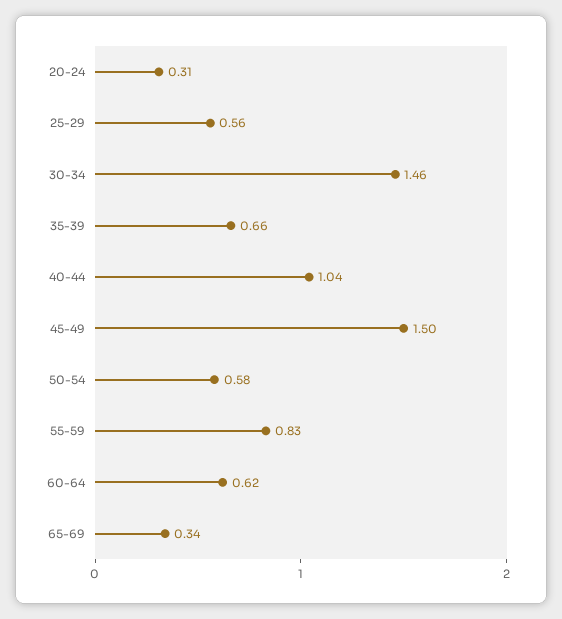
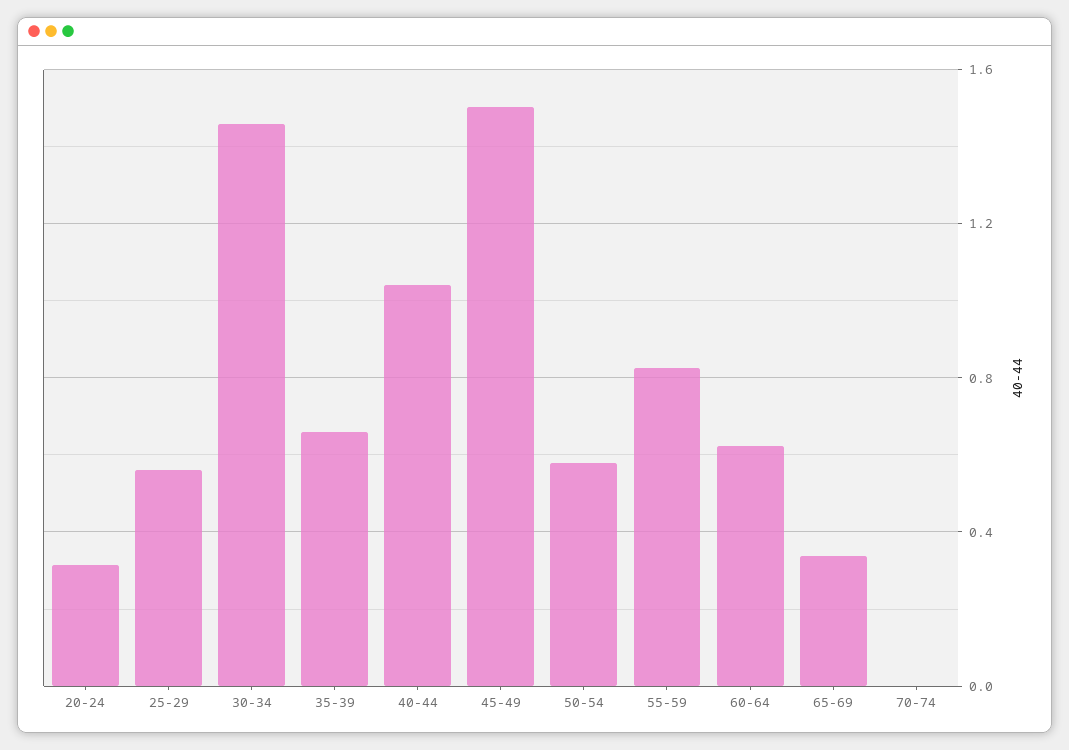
70-74: none -> 0

